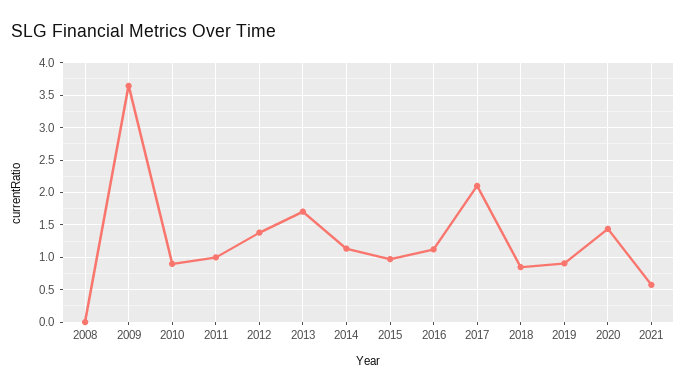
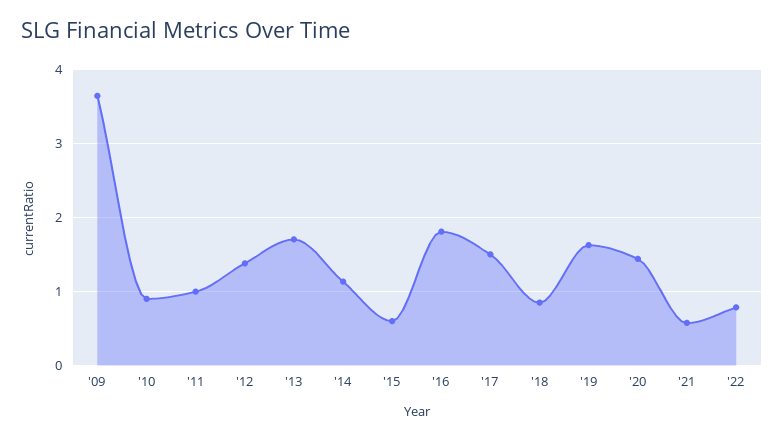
2008: 0 -> none
2015: 1 -> 0.6
2016: 1.1 -> 1.8
2017: 2.1 -> 1.5
2019: 0.9 -> 1.6
'22: none -> 0.8

